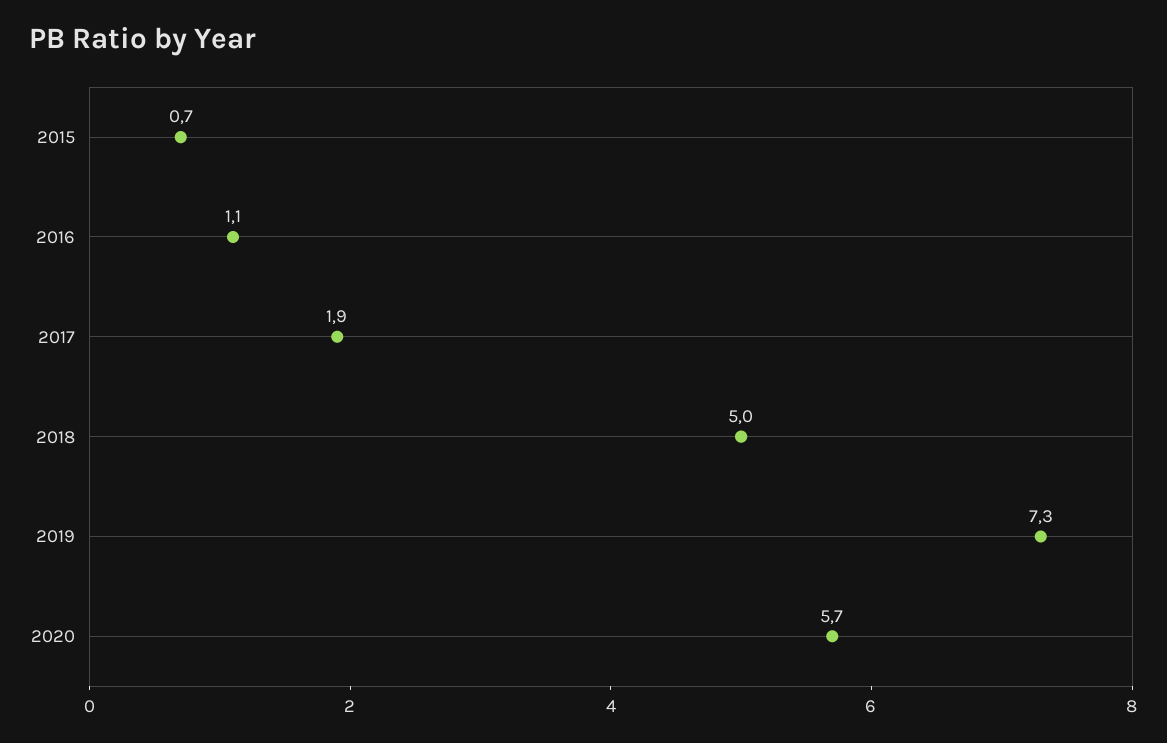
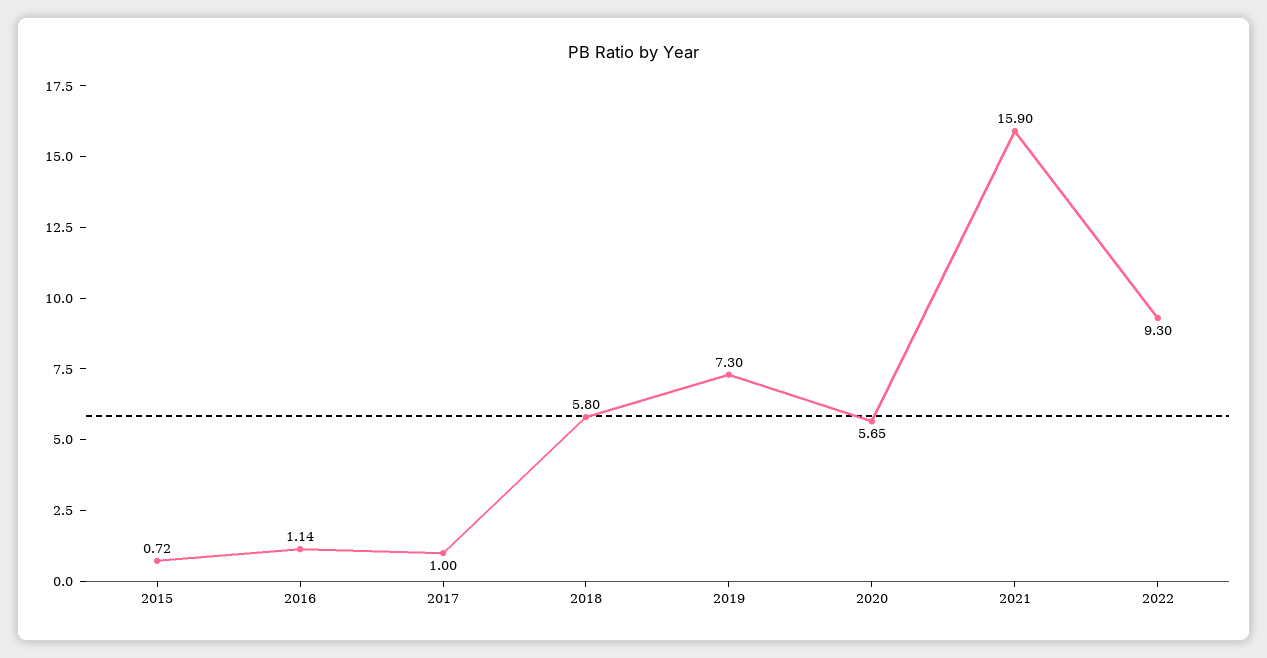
2017: 1.9 -> 1
2018: 5 -> 5.8
2021: none -> 15.9
2022: none -> 9.3

